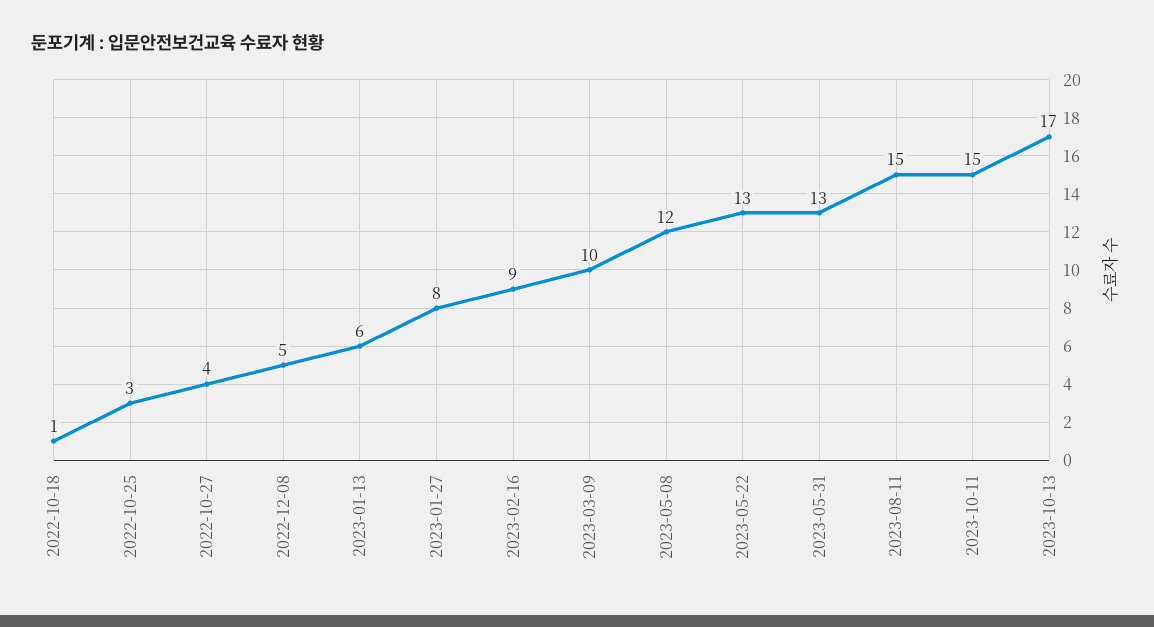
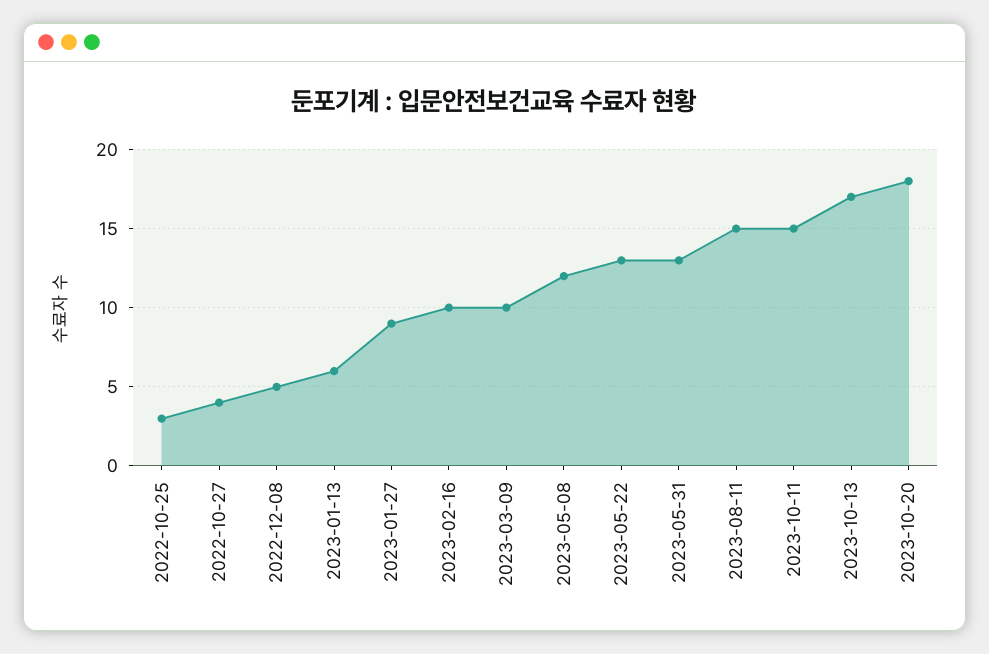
2022-10-18: 1 -> none
2023-01-27: 8 -> 9
2023-02-16: 9 -> 10
2023-10-20: none -> 18

